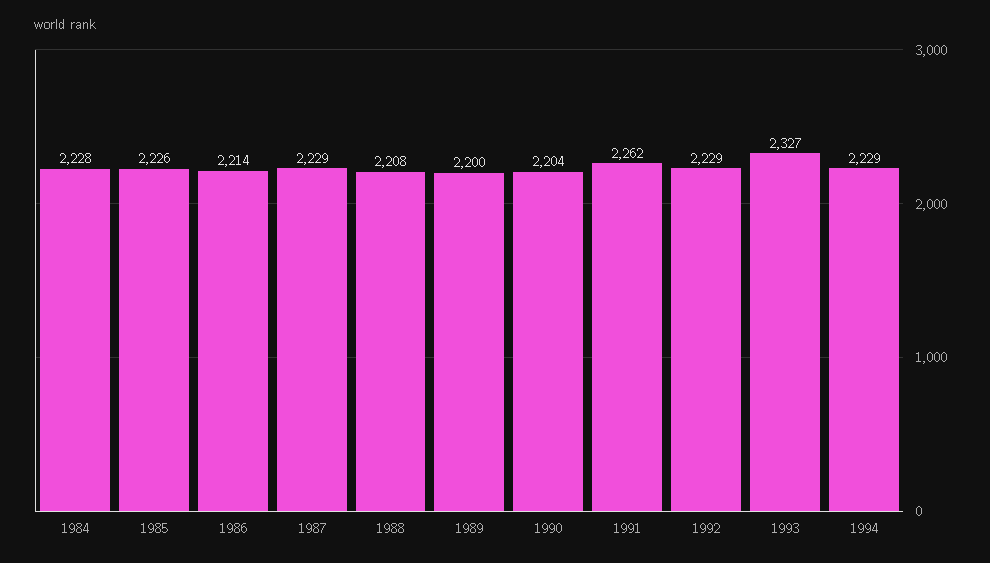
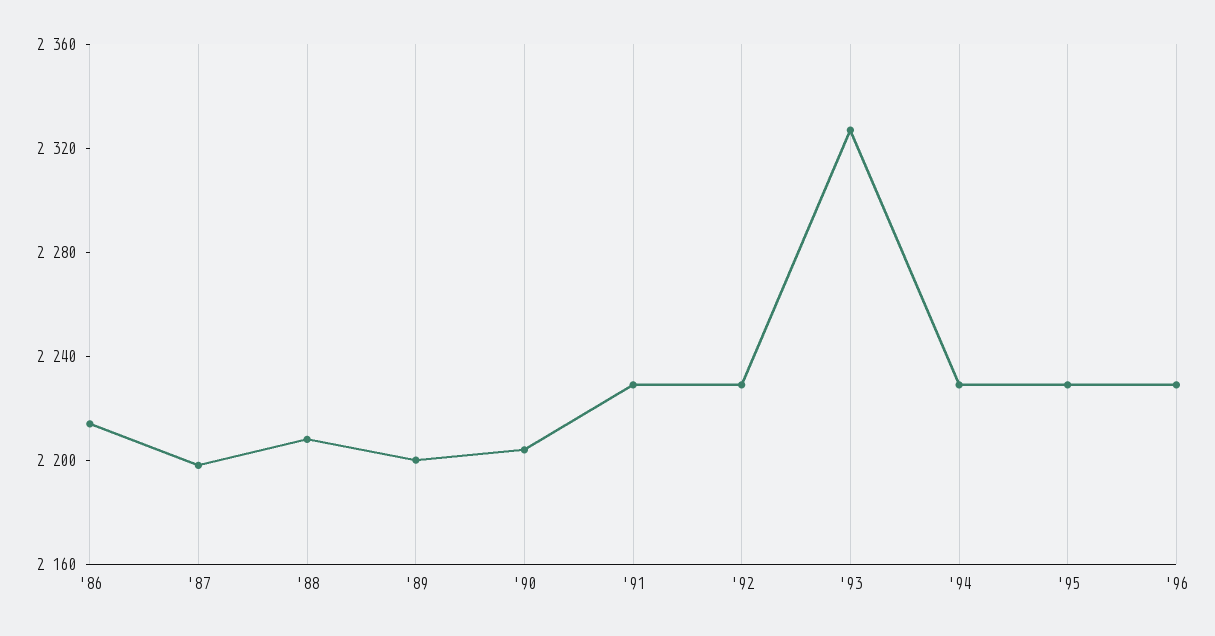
1984: 2228 -> none
1985: 2226 -> none
1987: 2229 -> 2200
1991: 2262 -> 2230
'95: none -> 2230
'96: none -> 2230

